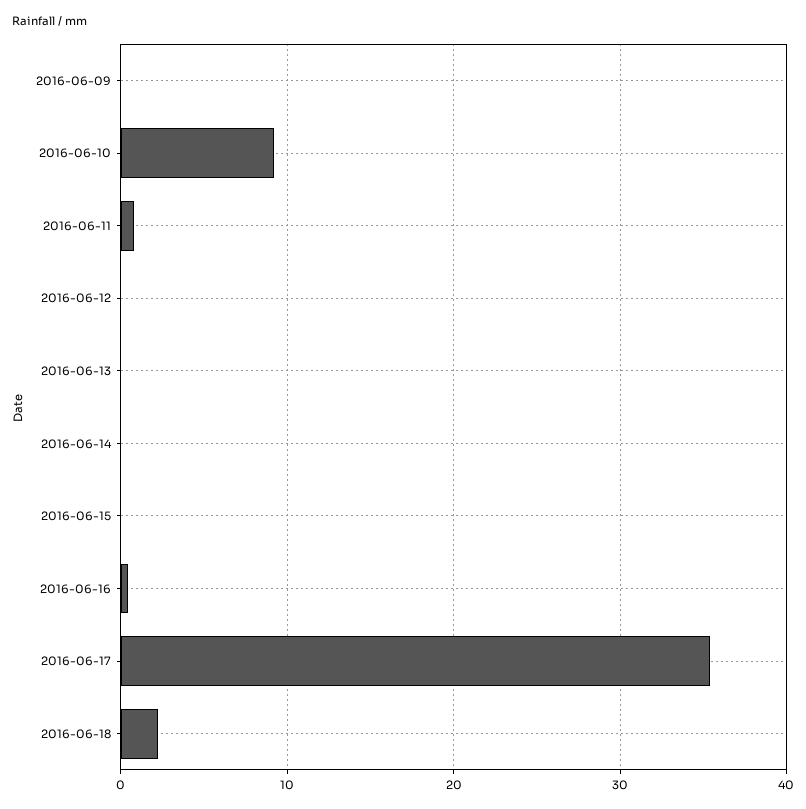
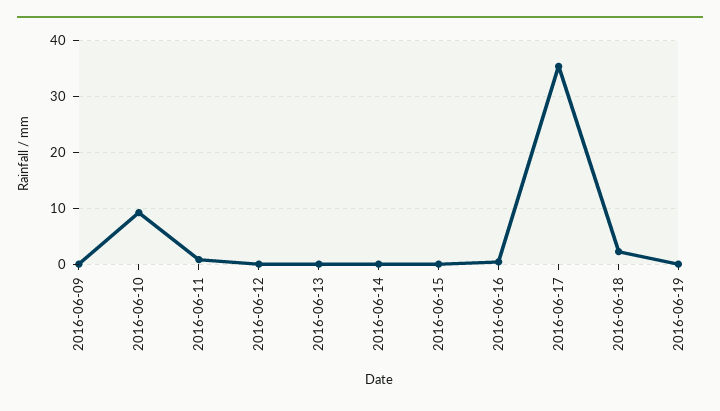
2016-06-19: none -> 0

